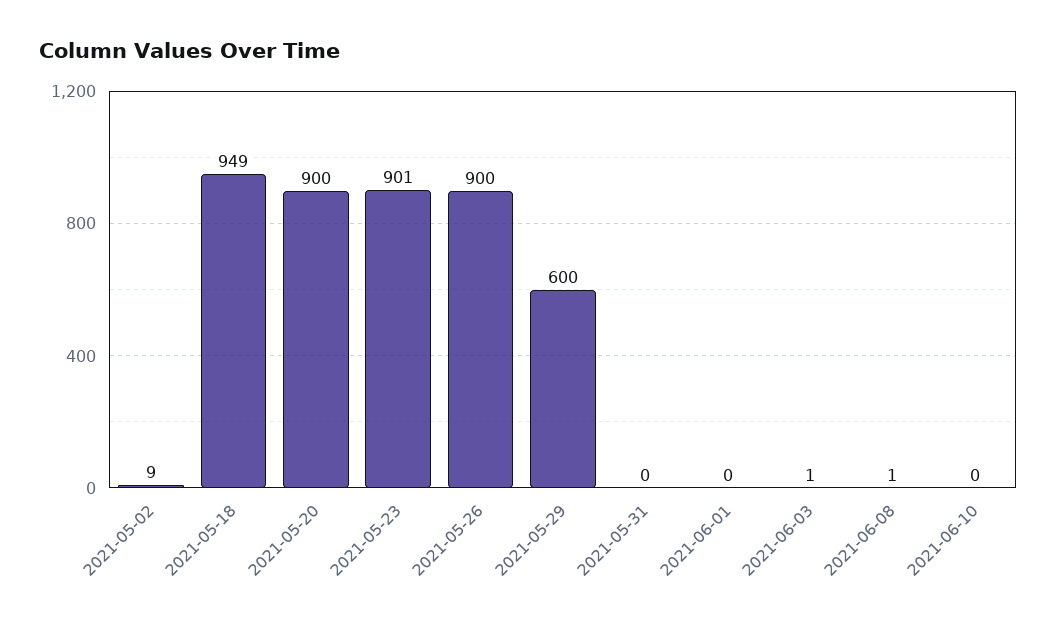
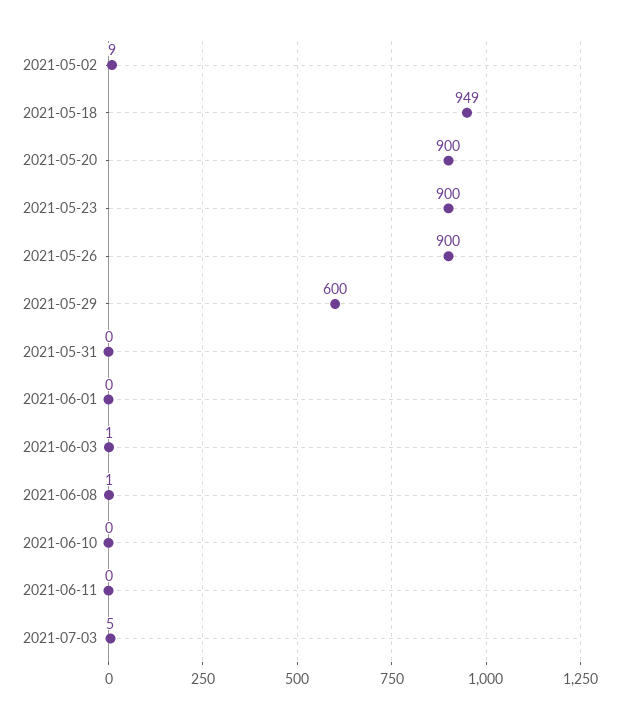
2021-05-23: 901 -> 900
2021-06-11: none -> 0
2021-07-03: none -> 5

